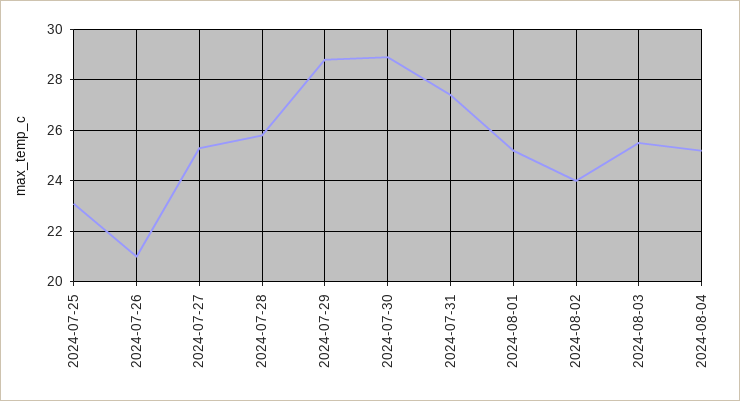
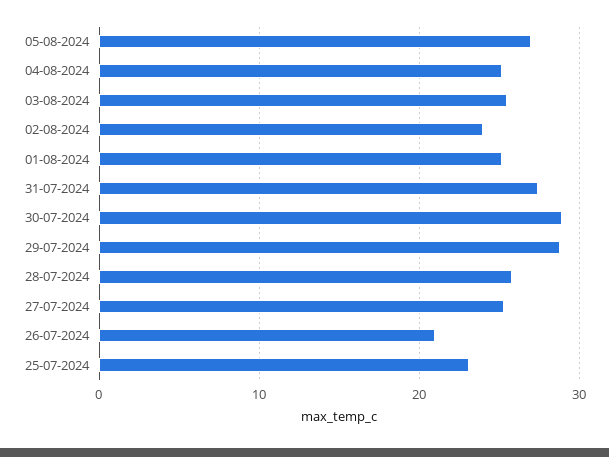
05-08-2024: none -> 27

